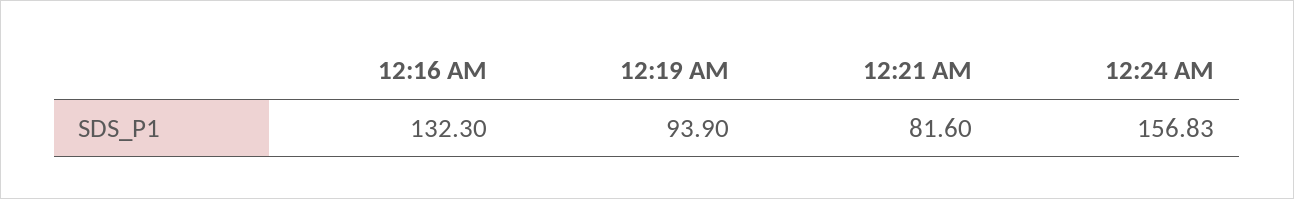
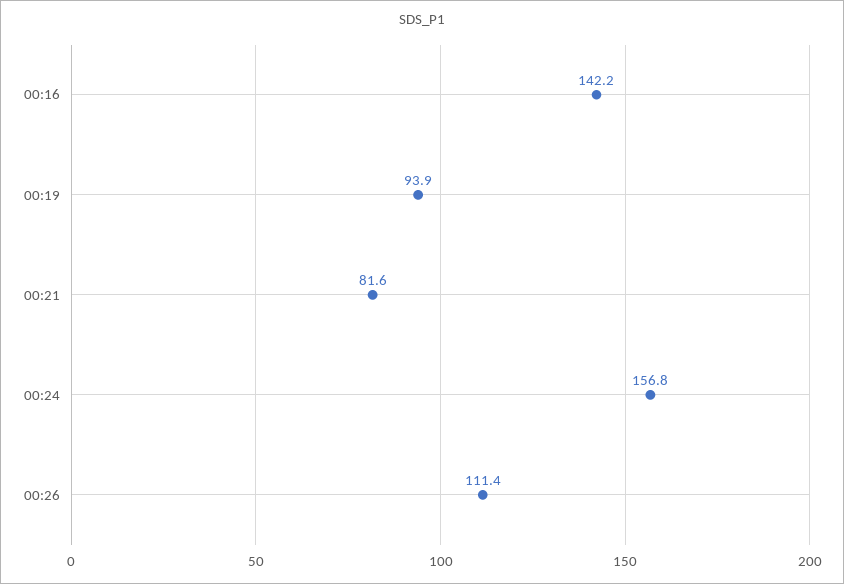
12:16 AM: 132.3 -> 142.2
00:26: none -> 111.4

